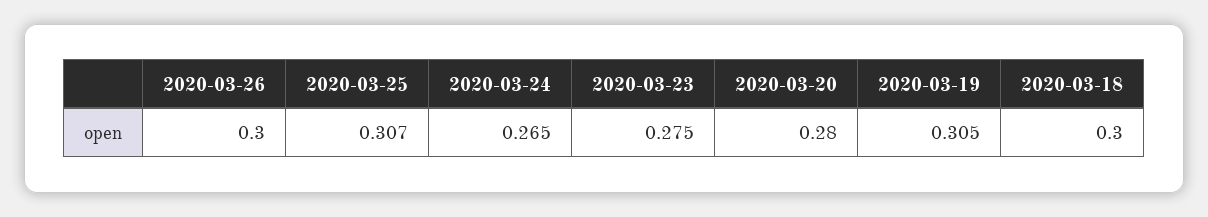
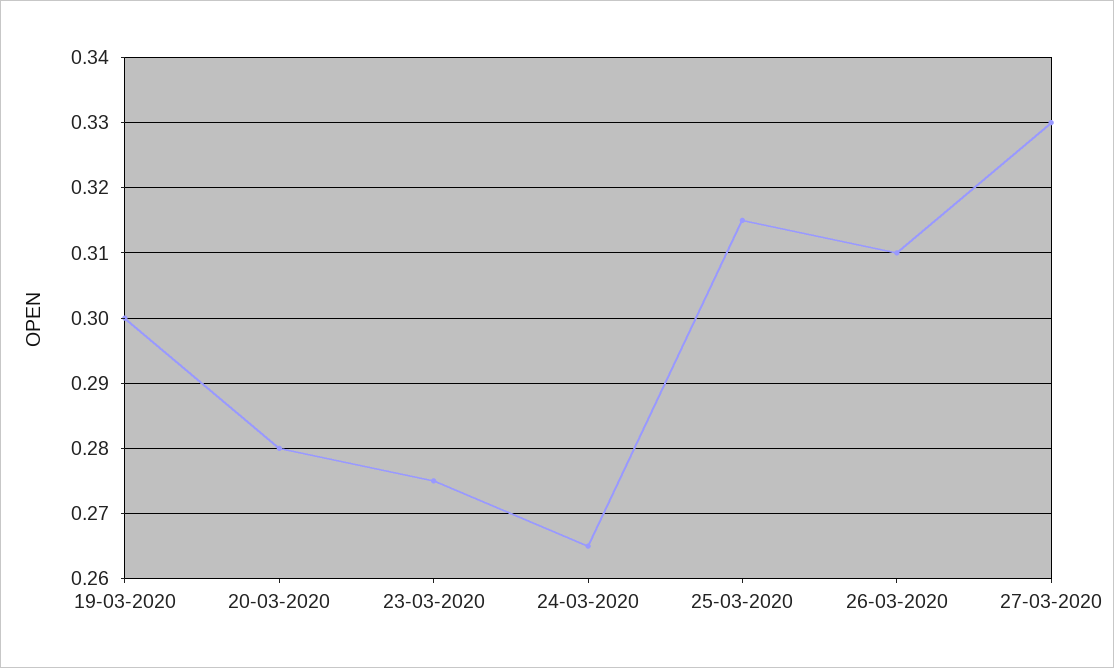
2020-03-26: 0.3 -> 0.31
2020-03-25: 0.307 -> 0.315
2020-03-19: 0.305 -> 0.3
2020-03-18: 0.3 -> none
27-03-2020: none -> 0.33

